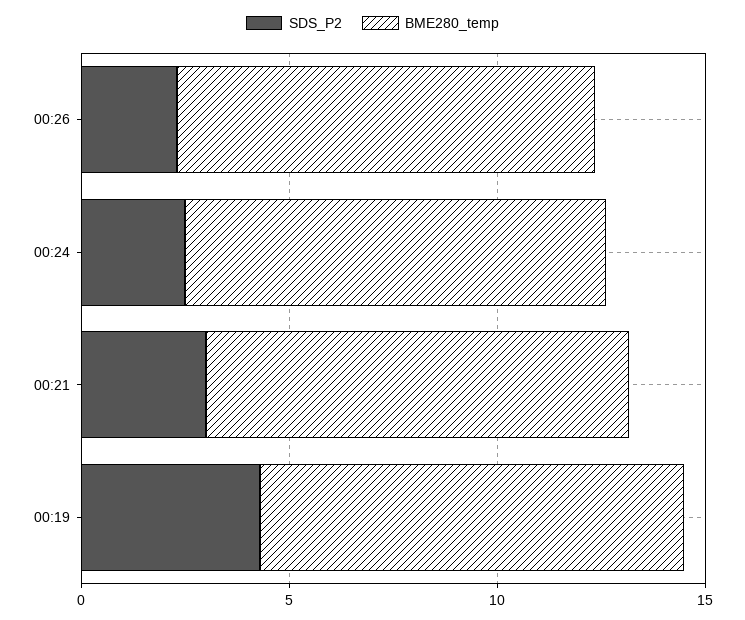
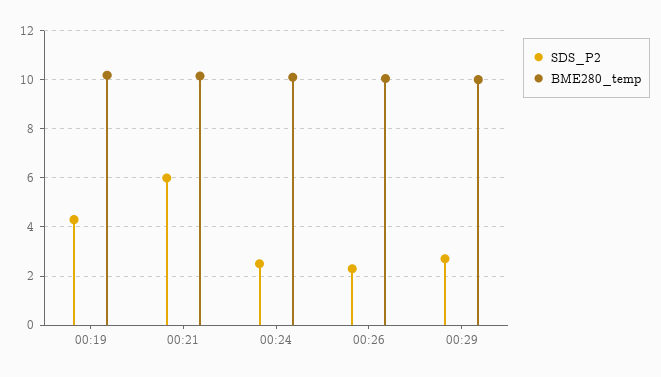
SDS_P2, 00:21: 3 -> 6
SDS_P2, 00:29: none -> 2.75
BME280_temp, 00:29: none -> 10

